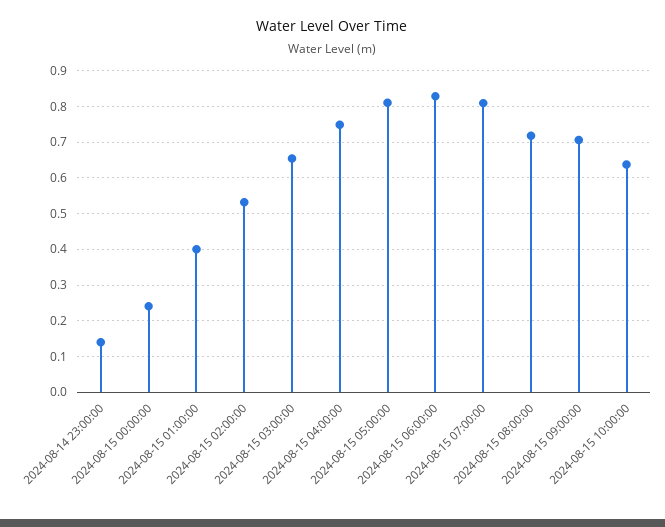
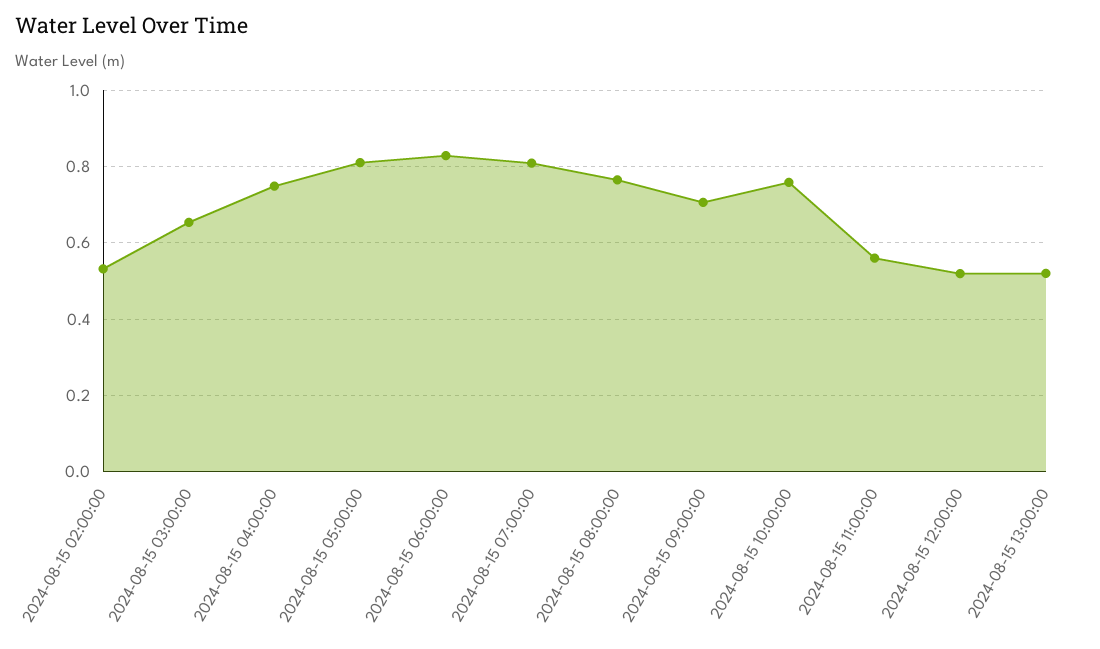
2024-08-14 23:00:00: 0.14 -> none
2024-08-15 00:00:00: 0.24 -> none
2024-08-15 01:00:00: 0.4 -> none
2024-08-15 08:00:00: 0.72 -> 0.76
2024-08-15 10:00:00: 0.64 -> 0.76
2024-08-15 11:00:00: none -> 0.56
2024-08-15 12:00:00: none -> 0.52
2024-08-15 13:00:00: none -> 0.52

